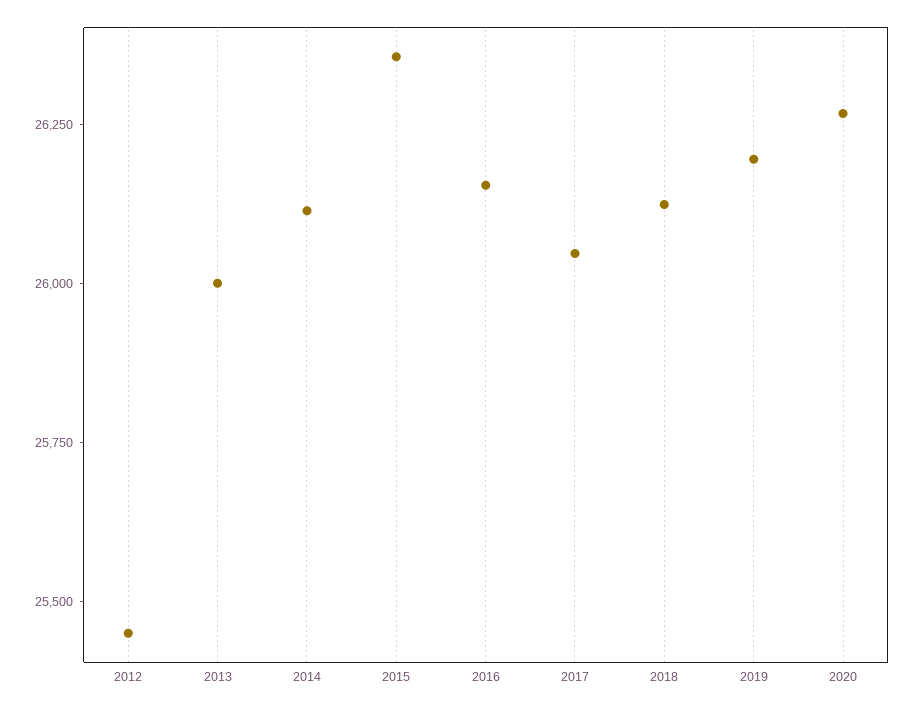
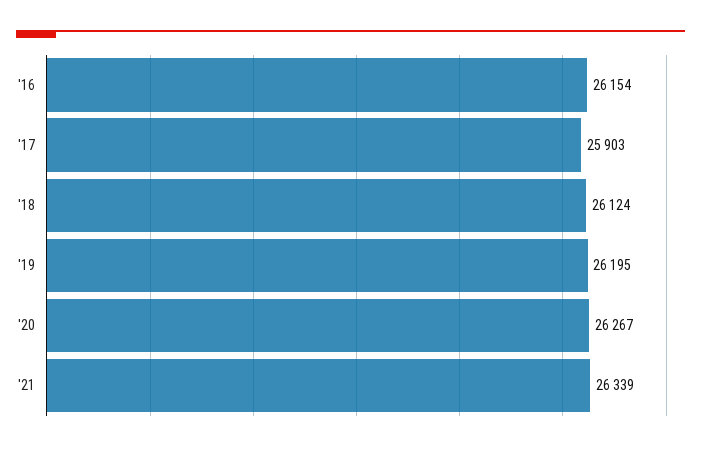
2012: 25450 -> none
2013: 26000 -> none
2014: 26100 -> none
2015: 26350 -> none
2017: 26050 -> 25903
'21: none -> 26339

